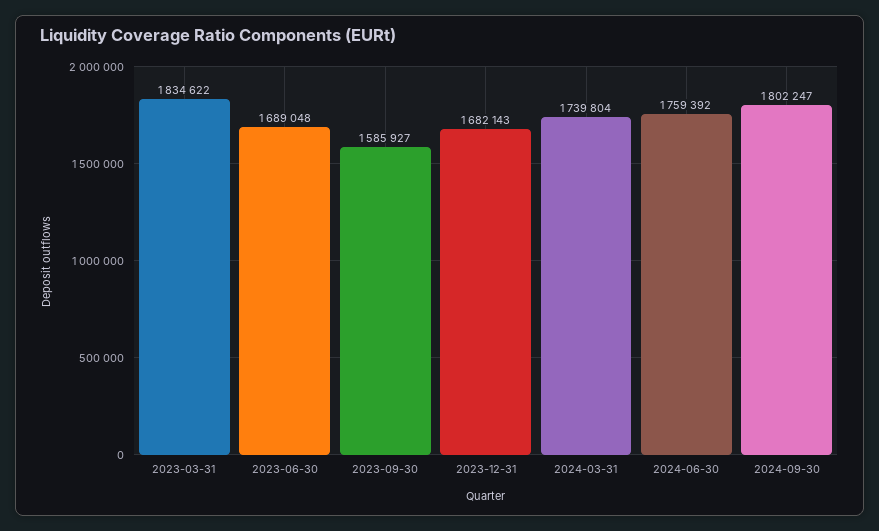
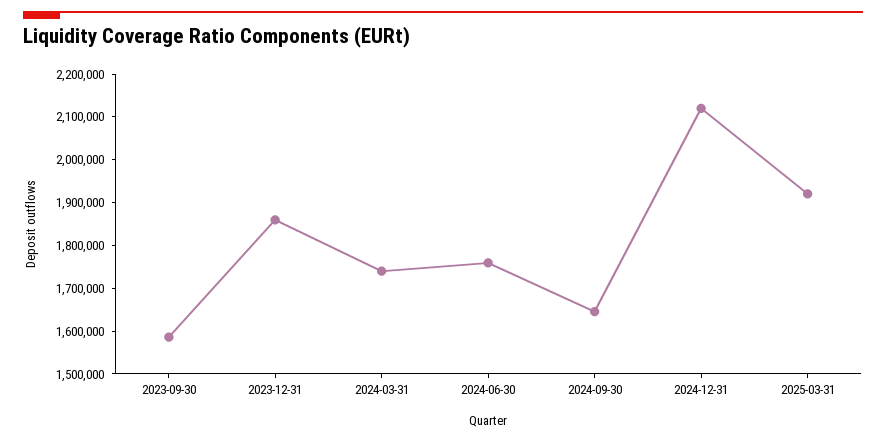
2023-03-31: 1834622 -> none
2023-06-30: 1689048 -> none
2023-12-31: 1682143 -> 1860000
2024-09-30: 1802247 -> 1640000
2024-12-31: none -> 2120000
2025-03-31: none -> 1920000

